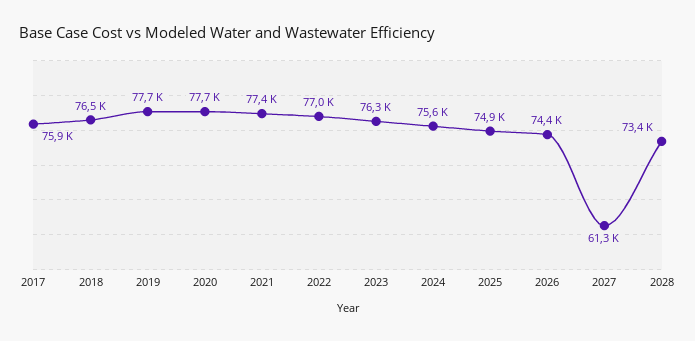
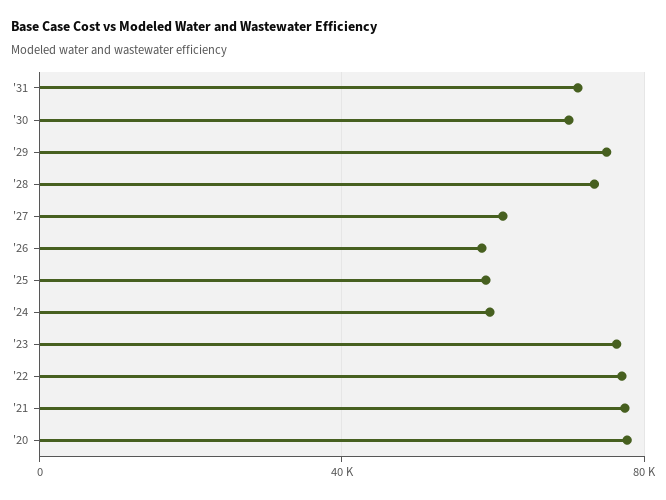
2017: 75900 -> none
2018: 76500 -> none
2019: 77700 -> none
2024: 75600 -> 60000
2025: 74900 -> 60000
2026: 74400 -> 60000
'31: none -> 70000
'30: none -> 70000
'29: none -> 75000

